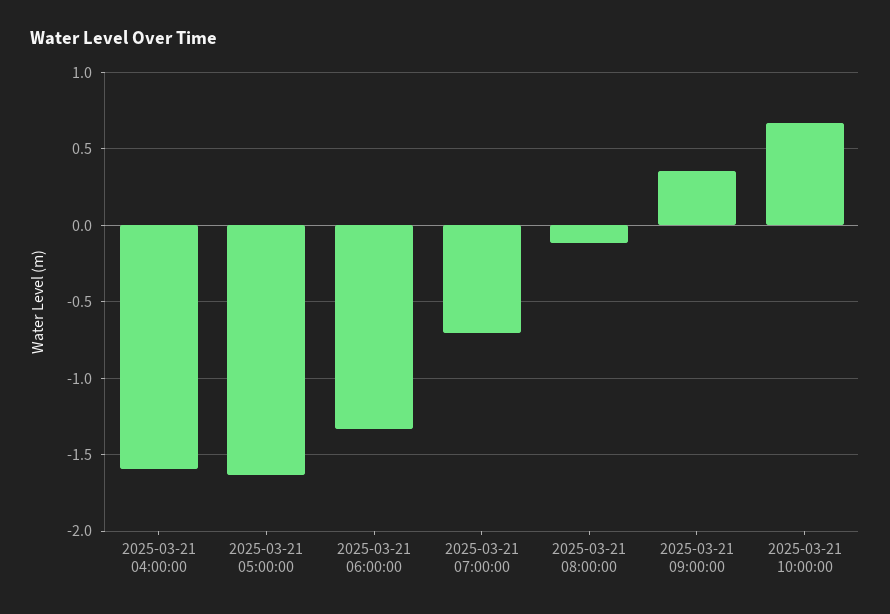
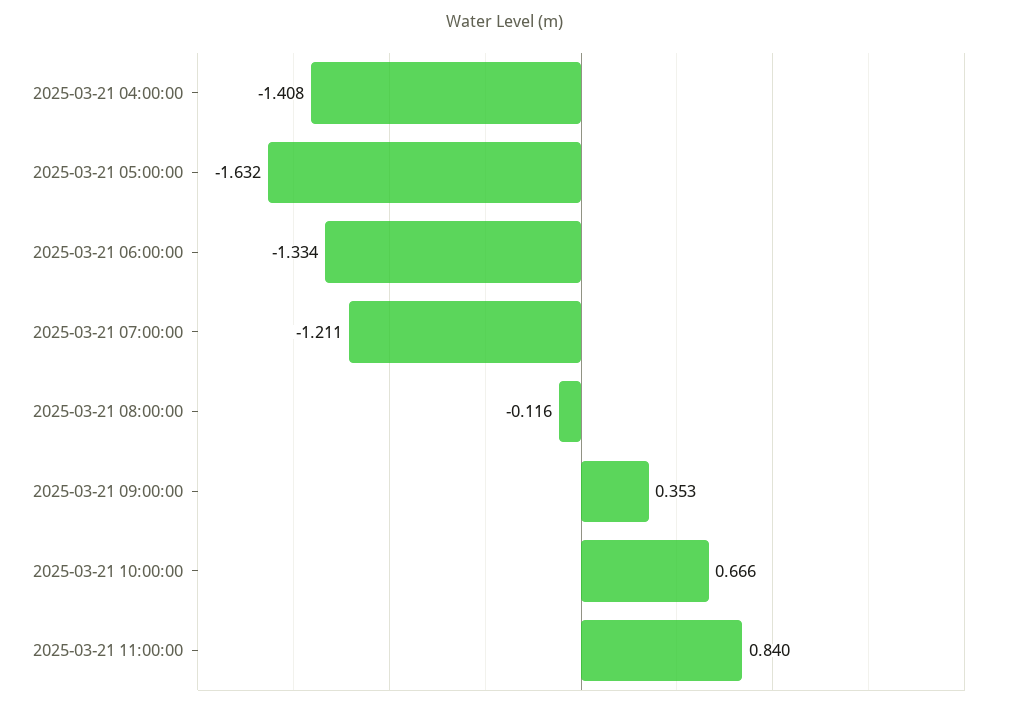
2025-03-21 04:00:00: -1.6 -> -1.408
2025-03-21 07:00:00: -0.7 -> -1.211
2025-03-21 11:00:00: none -> 0.84

